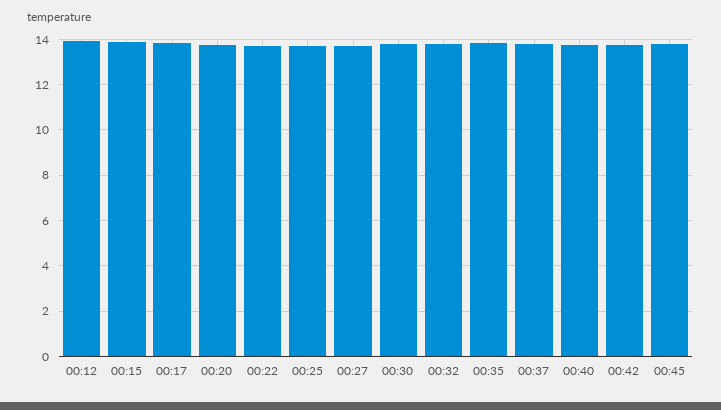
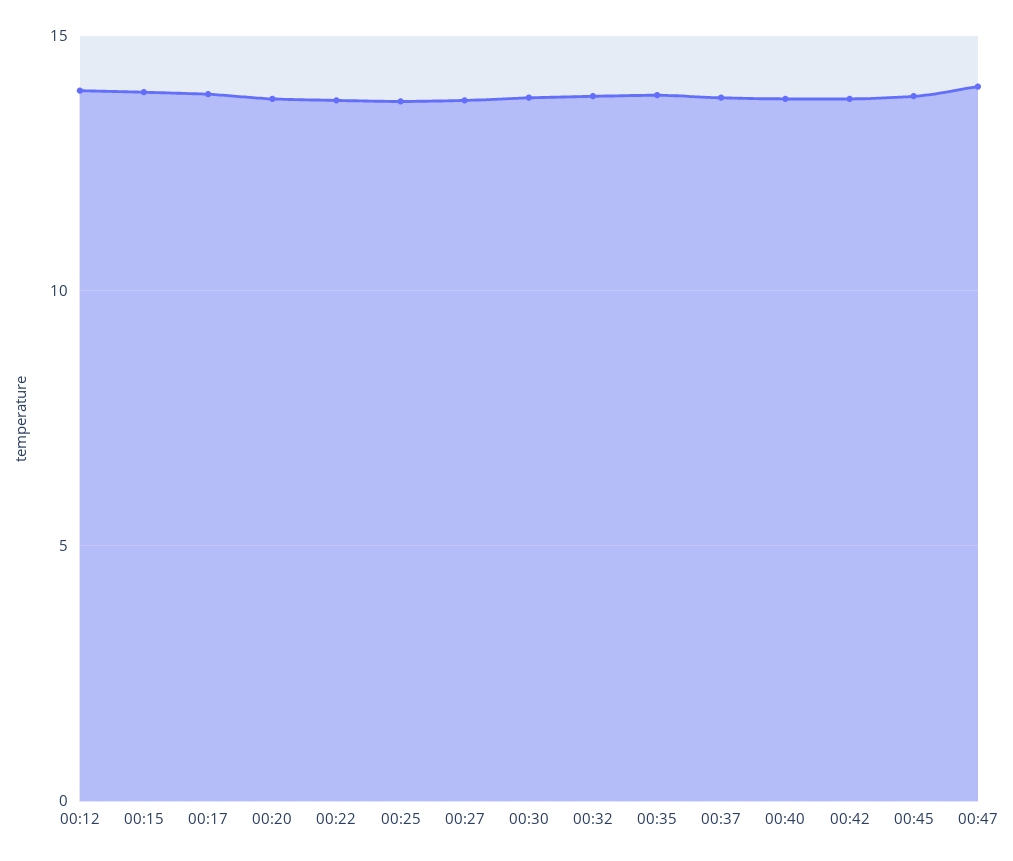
00:47: none -> 14

